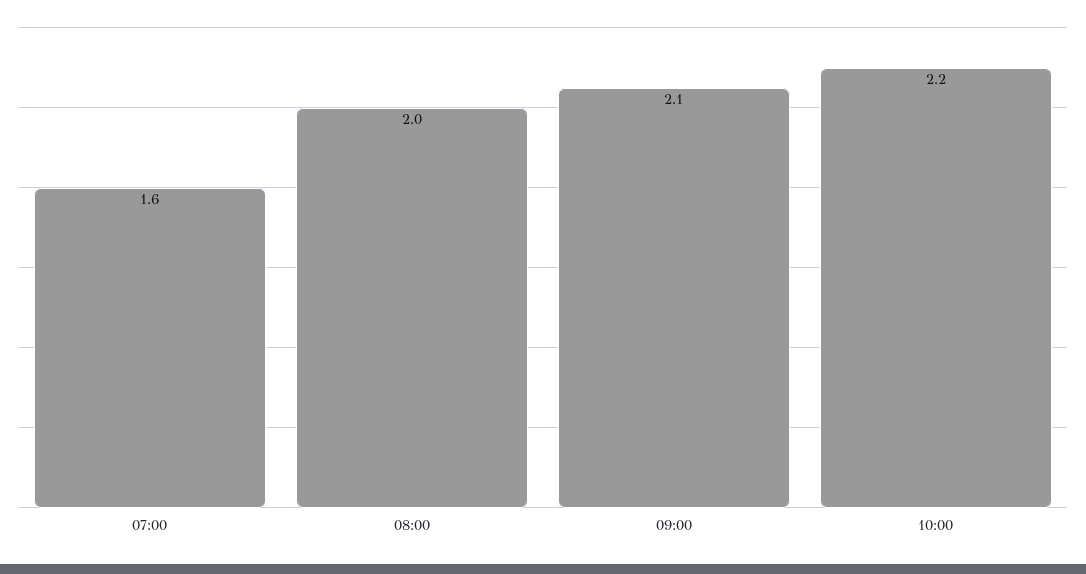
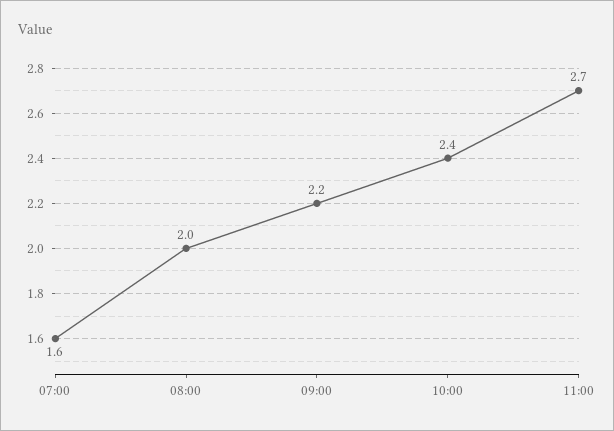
09:00: 2.1 -> 2.2
10:00: 2.2 -> 2.4
11:00: none -> 2.7

